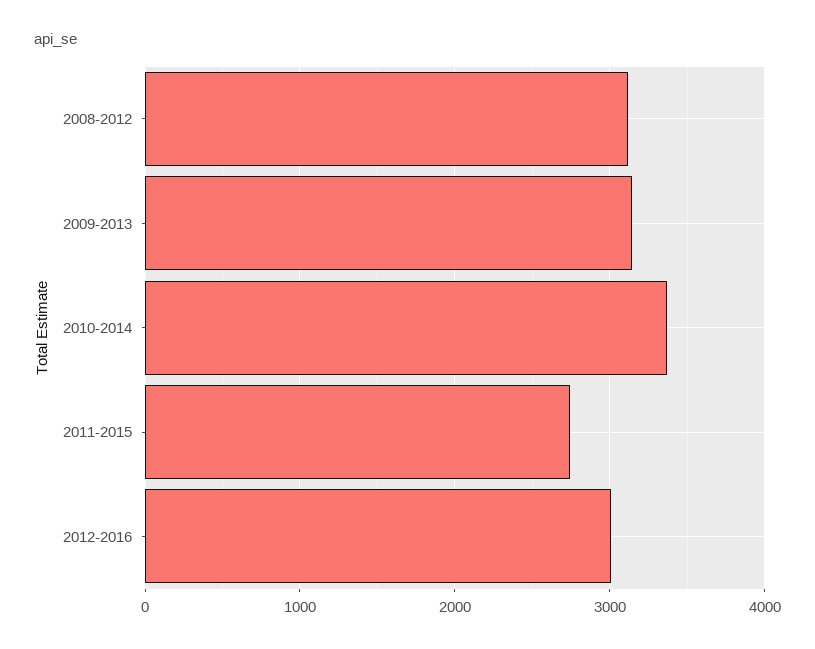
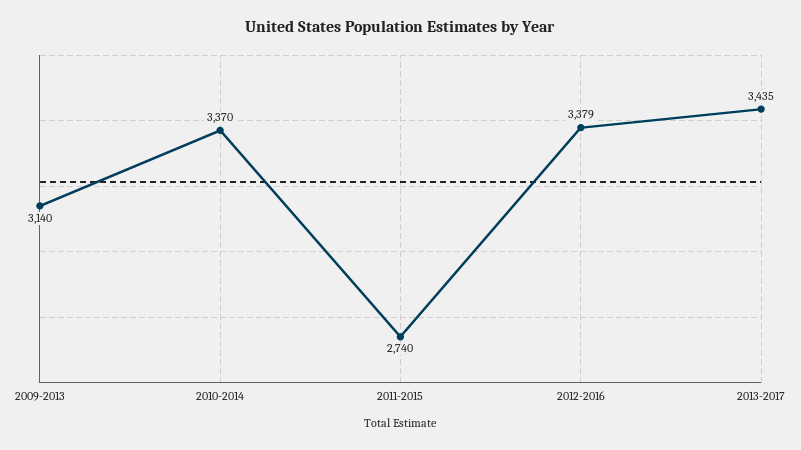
2008-2012: 3100 -> none
2012-2016: 3000 -> 3379
2013-2017: none -> 3435

